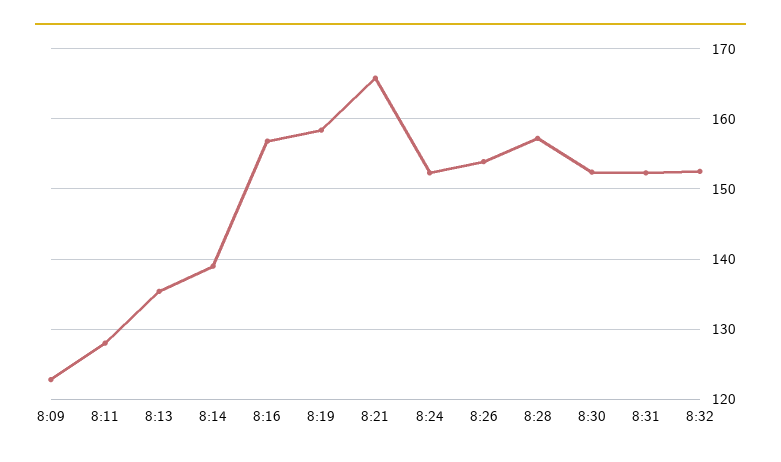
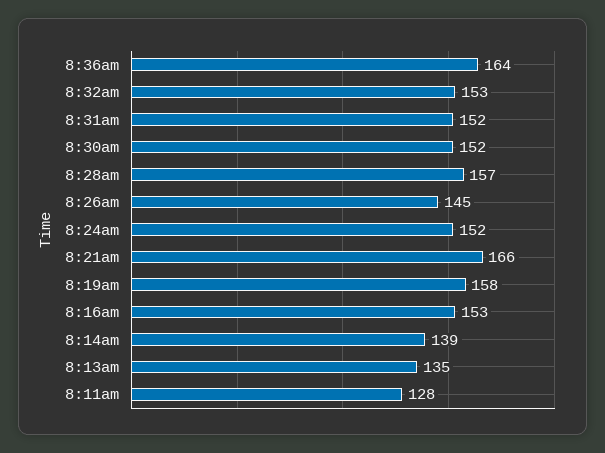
8:09: 123 -> none
8:16: 157 -> 153
8:26: 154 -> 145
8:36am: none -> 164

